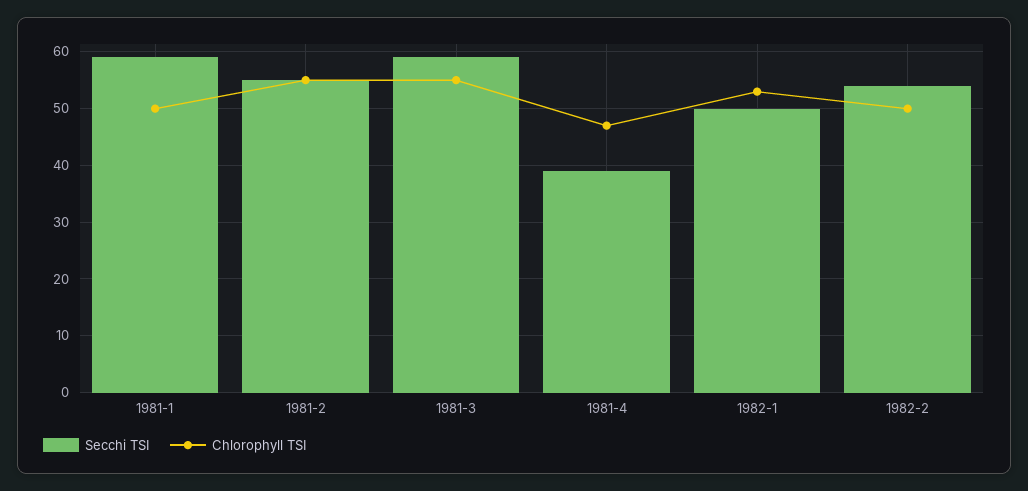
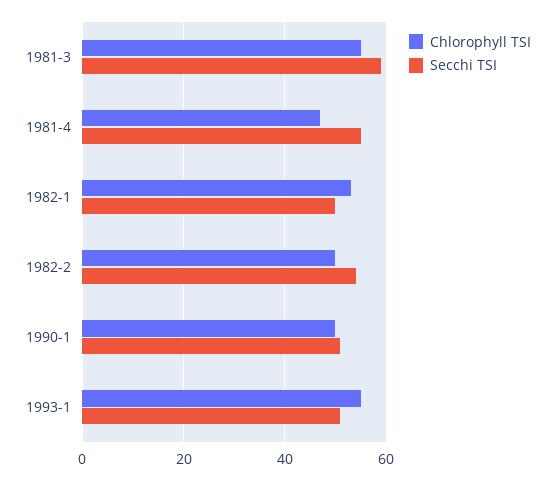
Secchi TSI, 1981-1: 60 -> none
Chlorophyll TSI, 1981-1: 50 -> none
Secchi TSI, 1981-2: 55 -> none
Chlorophyll TSI, 1981-2: 55 -> none
Secchi TSI, 1981-4: 40 -> 55
Chlorophyll TSI, 1990-1: none -> 50
Secchi TSI, 1990-1: none -> 50
Chlorophyll TSI, 1993-1: none -> 55
Secchi TSI, 1993-1: none -> 50

